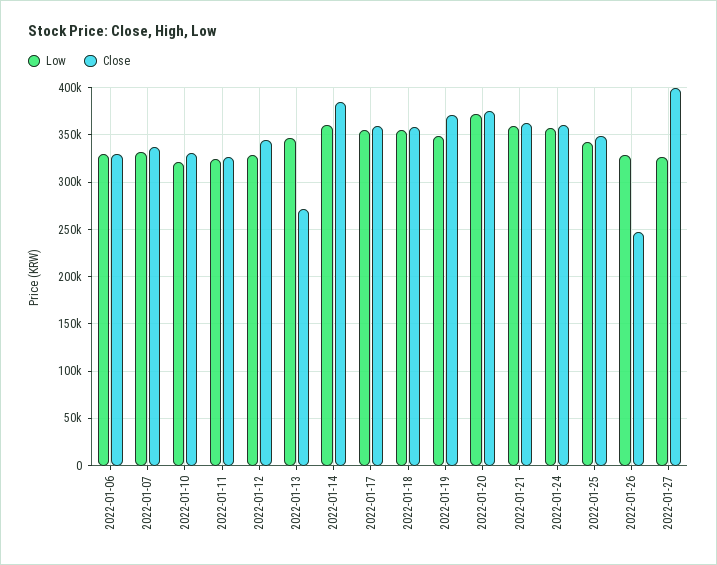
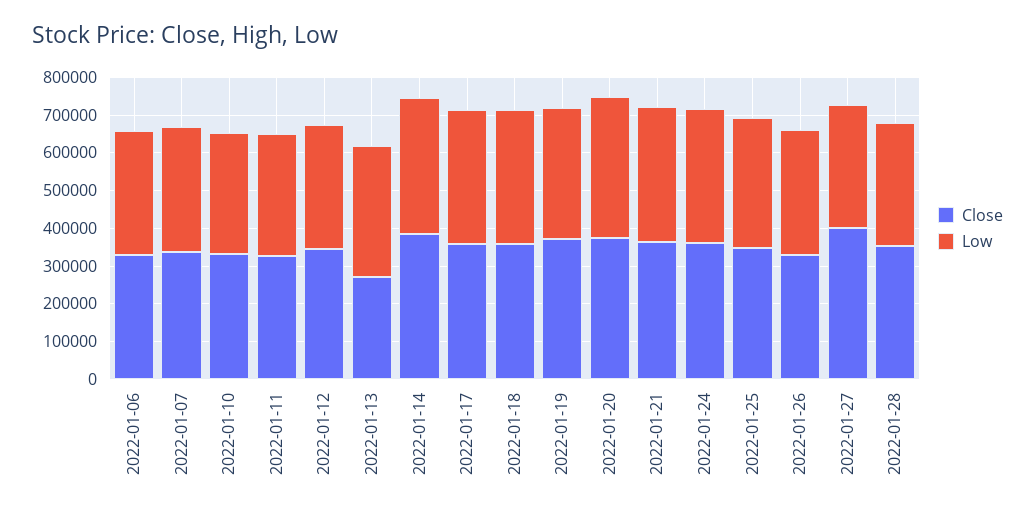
Close, 2022-01-26: 250000 -> 325000
Close, 2022-01-28: none -> 350000
Low, 2022-01-28: none -> 325000

